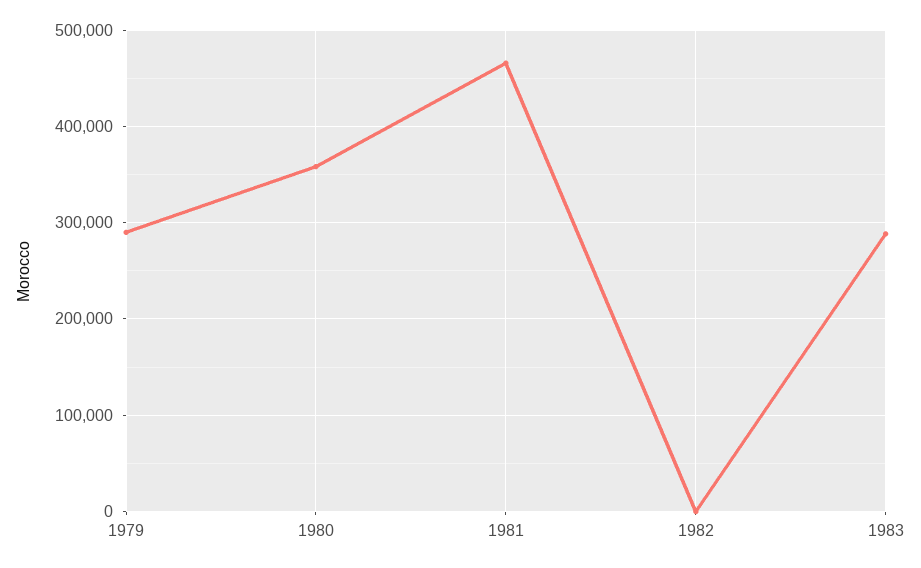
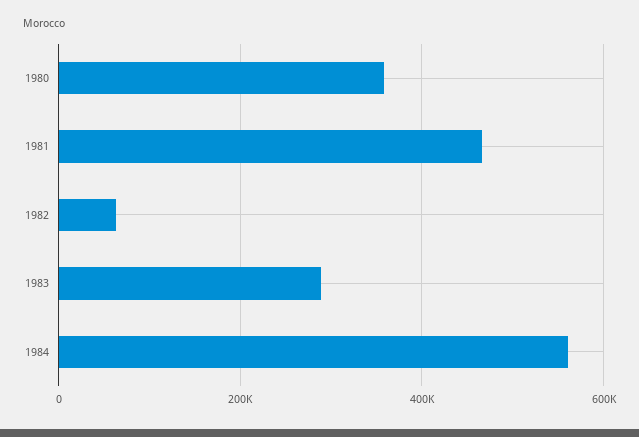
1979: 290000 -> none
1982: 0 -> 60000
1984: none -> 560000

